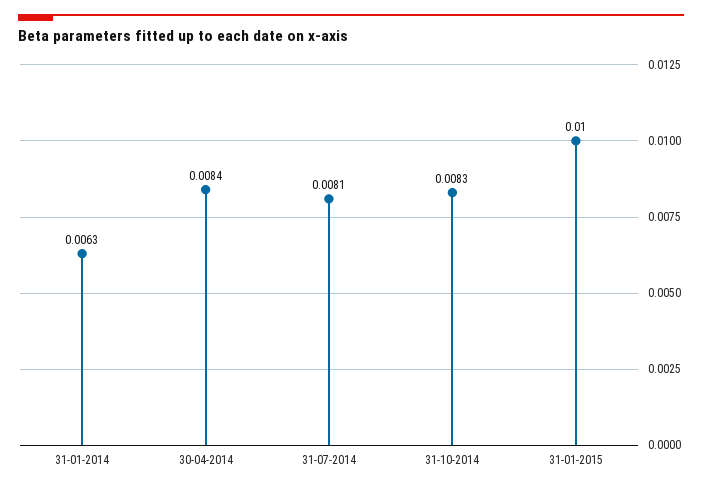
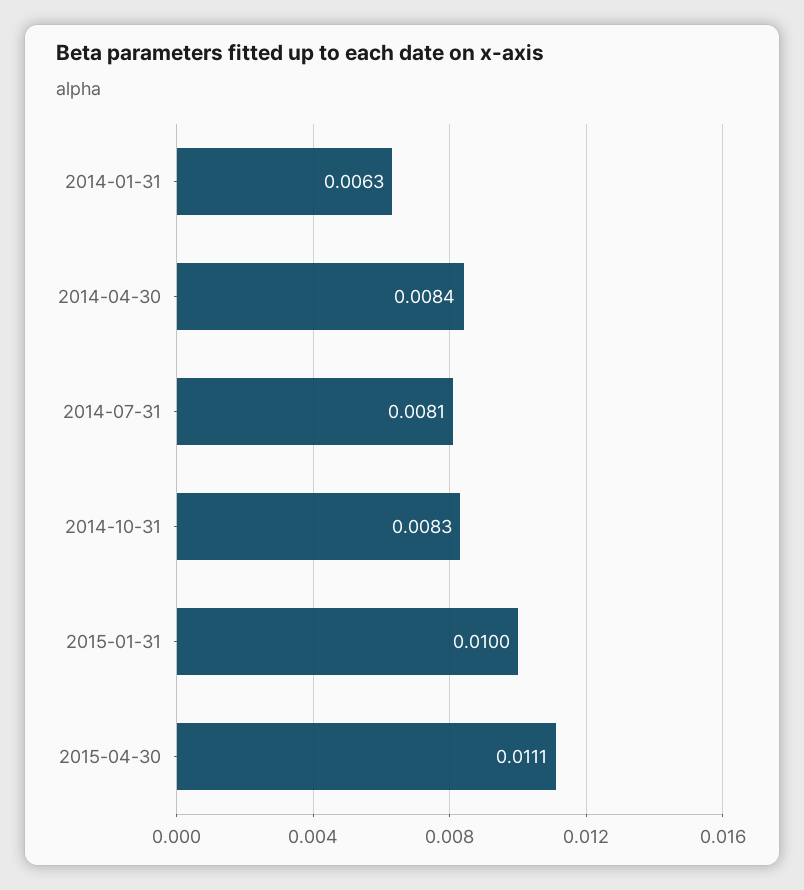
2015-04-30: none -> 0.0111

